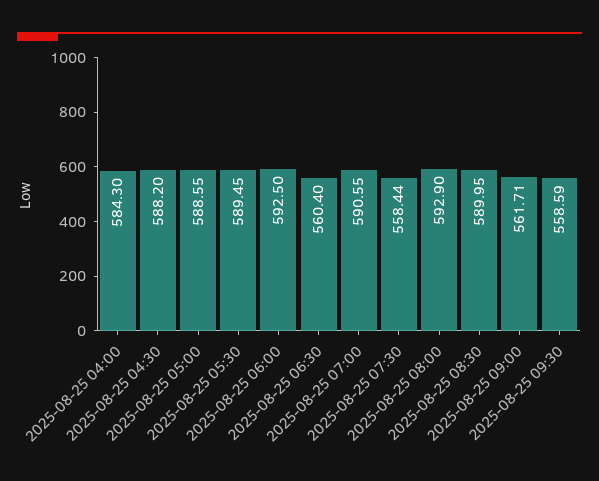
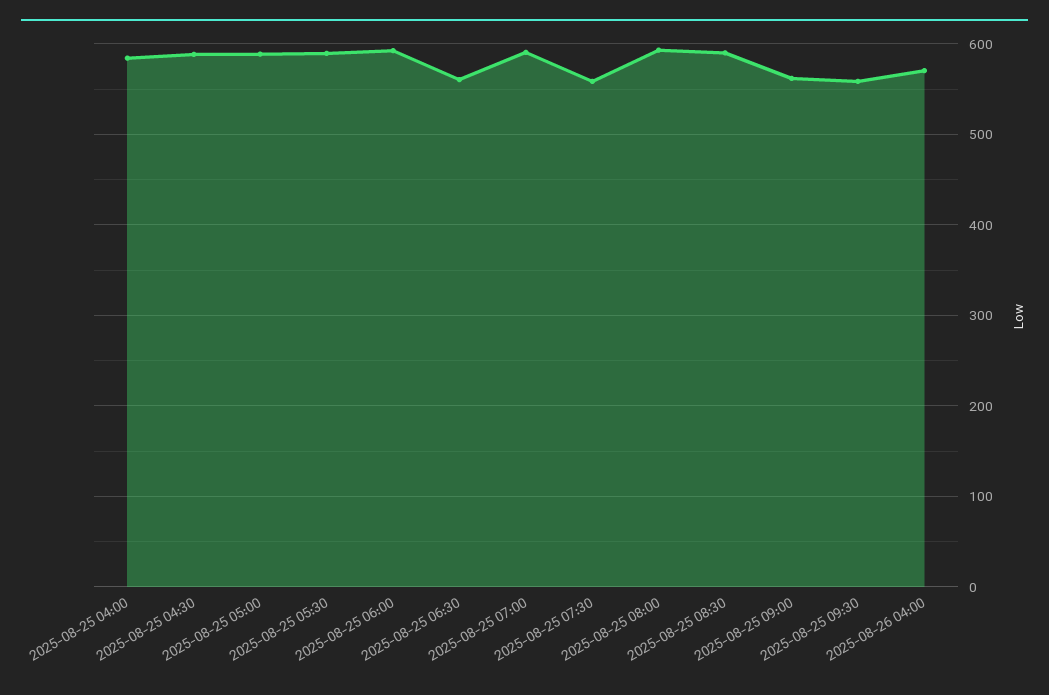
2025-08-26 04:00: none -> 570

